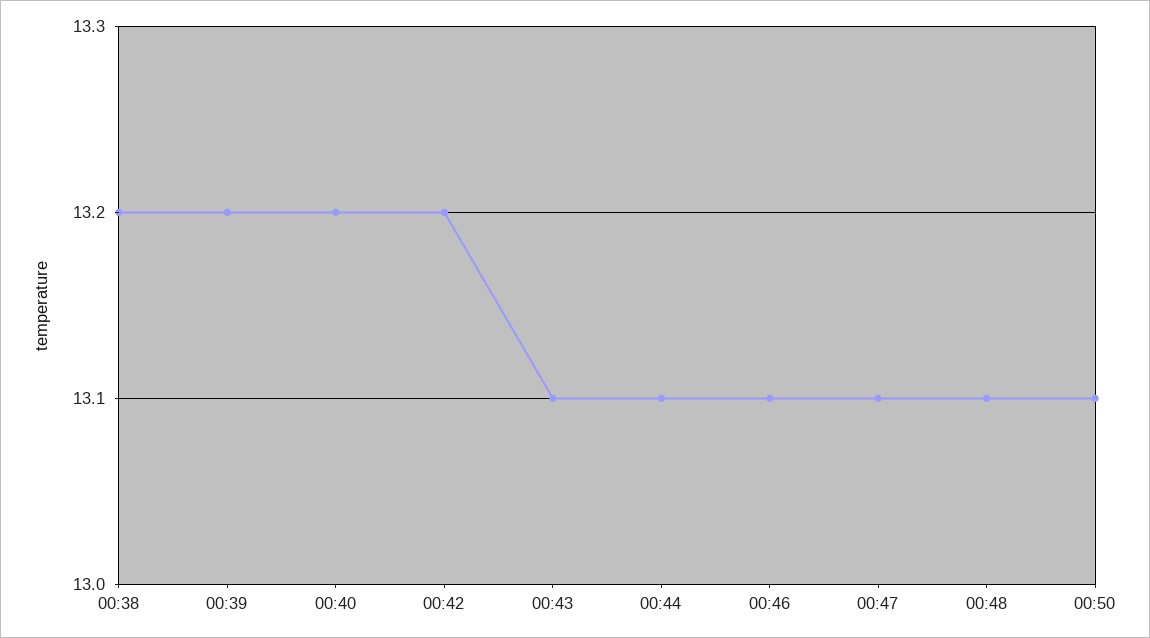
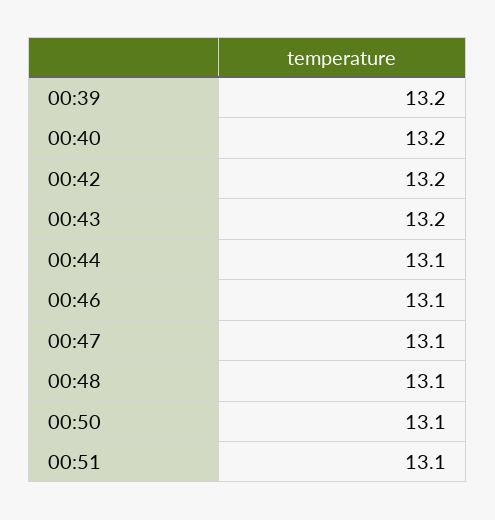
00:38: 13.2 -> none
00:43: 13.1 -> 13.2
00:51: none -> 13.1

